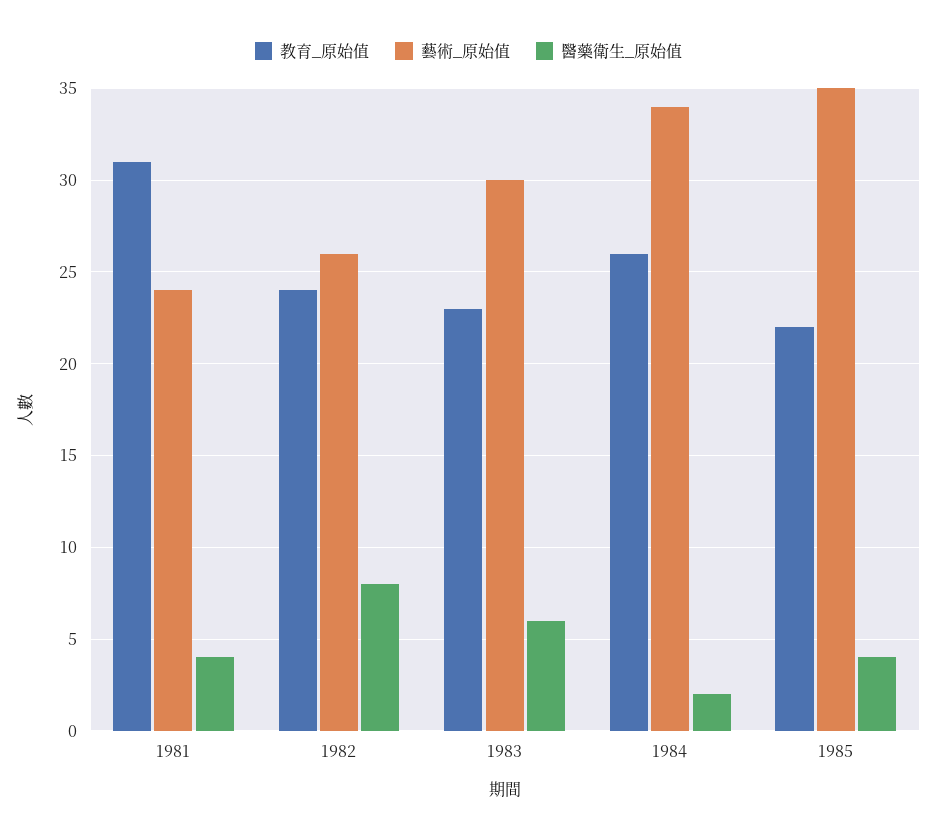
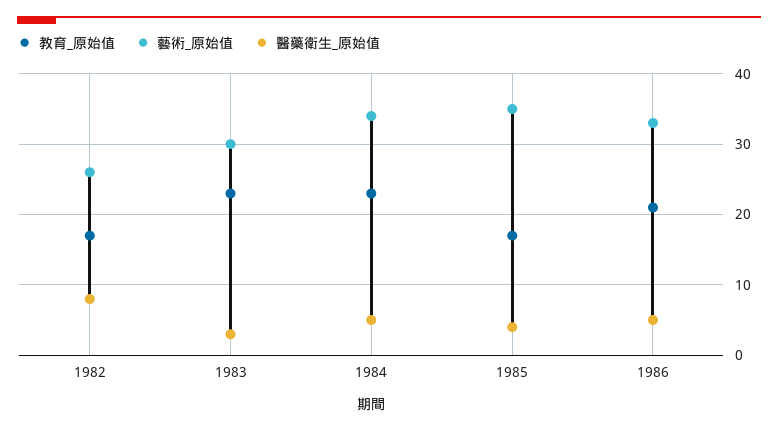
教育_原始值, 1981: 31 -> none
藝術_原始值, 1981: 24 -> none
醫藥衛生_原始值, 1981: 4 -> none
教育_原始值, 1982: 24 -> 17
醫藥衛生_原始值, 1983: 6 -> 3
教育_原始值, 1984: 26 -> 23
醫藥衛生_原始值, 1984: 2 -> 5
教育_原始值, 1985: 22 -> 17
教育_原始值, 1986: none -> 21
藝術_原始值, 1986: none -> 33
醫藥衛生_原始值, 1986: none -> 5

